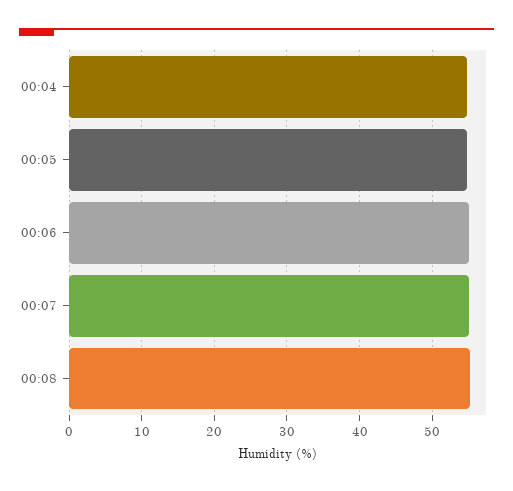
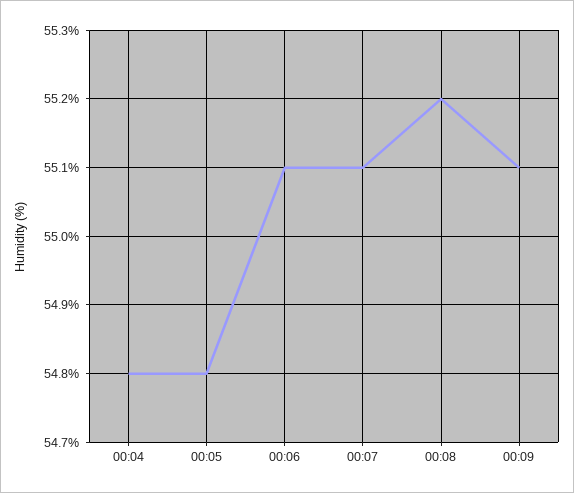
00:09: none -> 55.1

